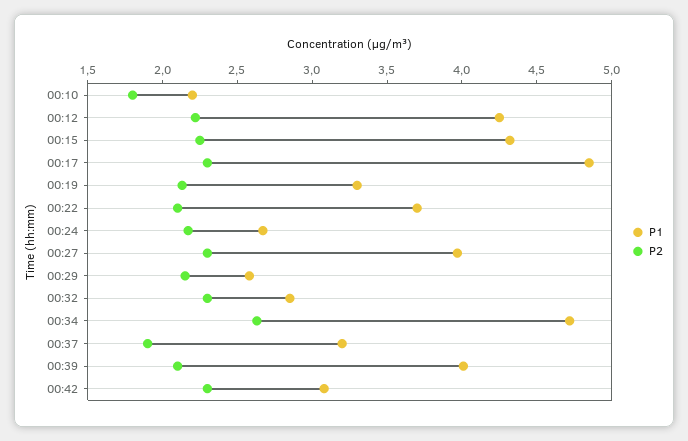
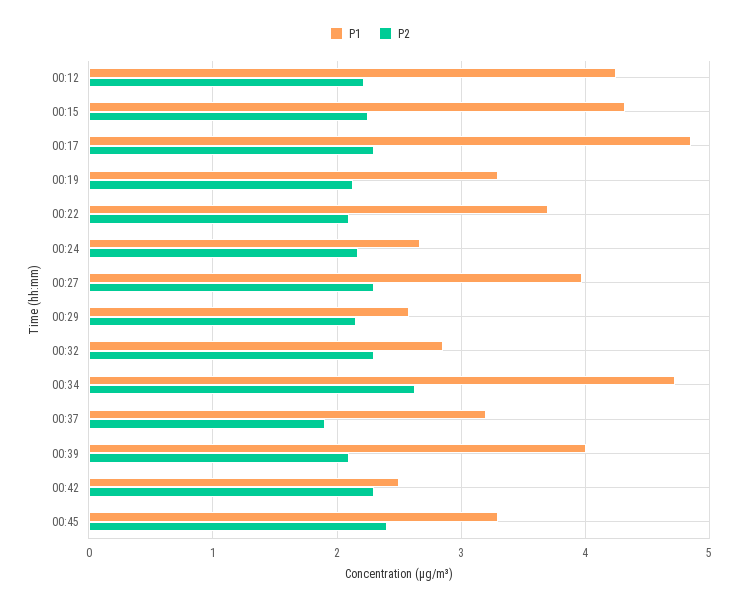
P1, 00:10: 2.2 -> none
P2, 00:10: 1.8 -> none
P1, 00:42: 3.1 -> 2.5
P1, 00:45: none -> 3.3
P2, 00:45: none -> 2.4

